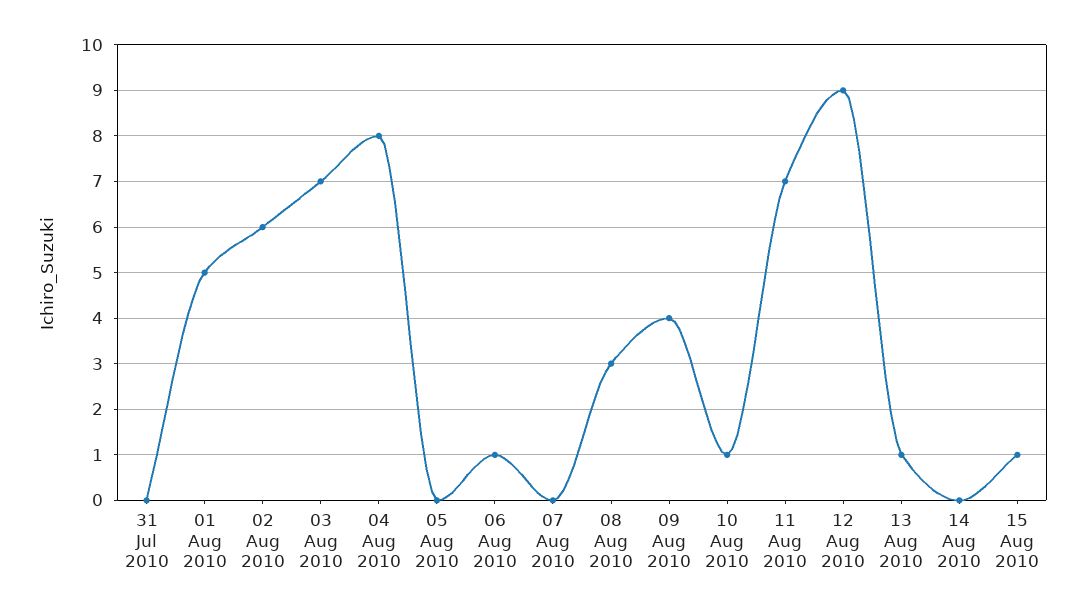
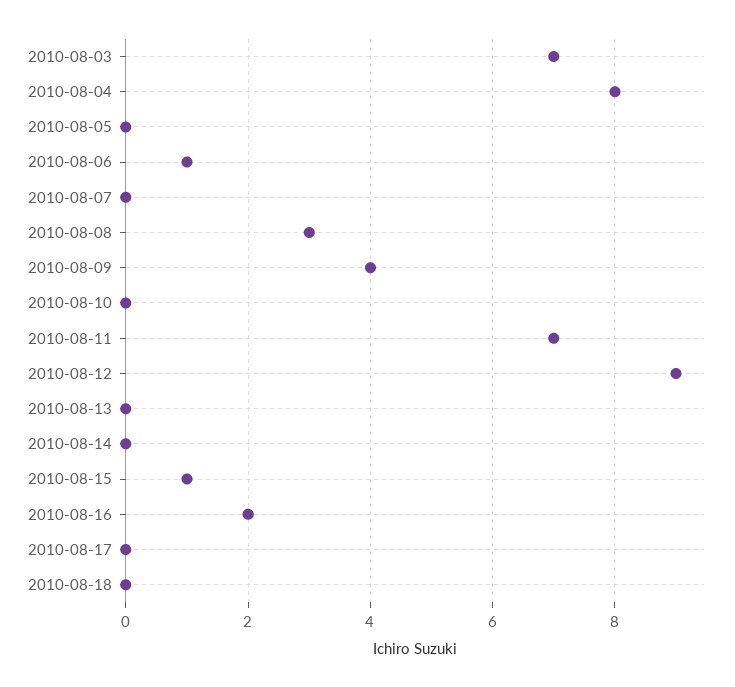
31 Jul 2010: 0 -> none
01 Aug 2010: 5 -> none
02 Aug 2010: 6 -> none
10 Aug 2010: 1 -> 0
13 Aug 2010: 1 -> 0
2010-08-16: none -> 2
2010-08-17: none -> 0
2010-08-18: none -> 0

